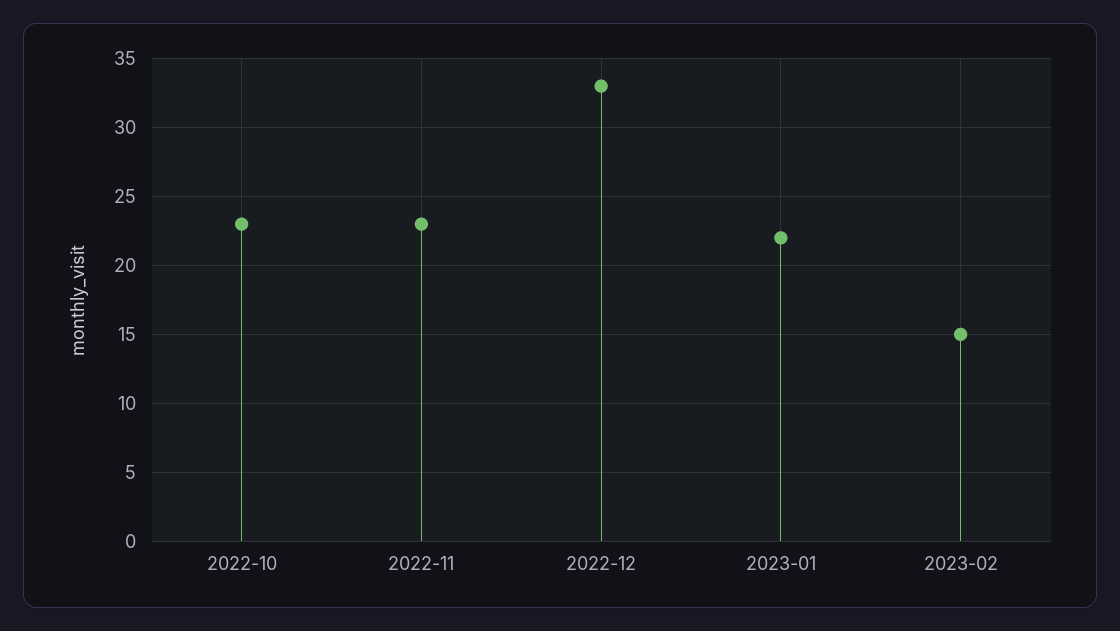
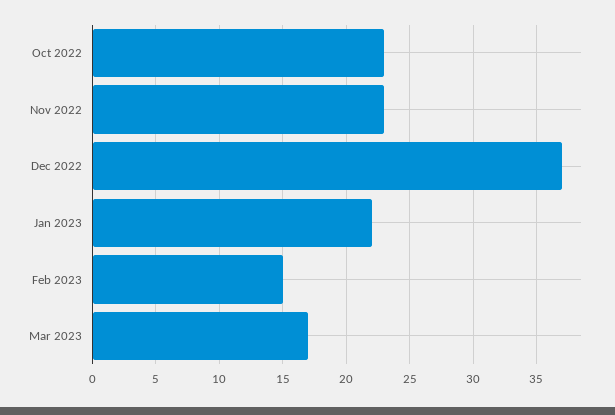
2022-12: 33 -> 37
Mar 2023: none -> 17

